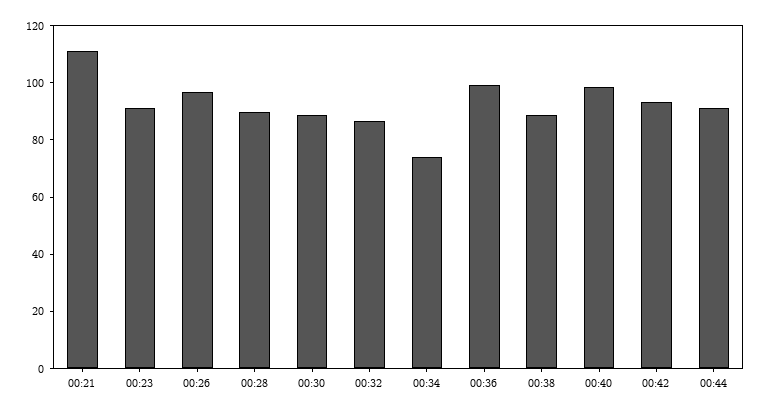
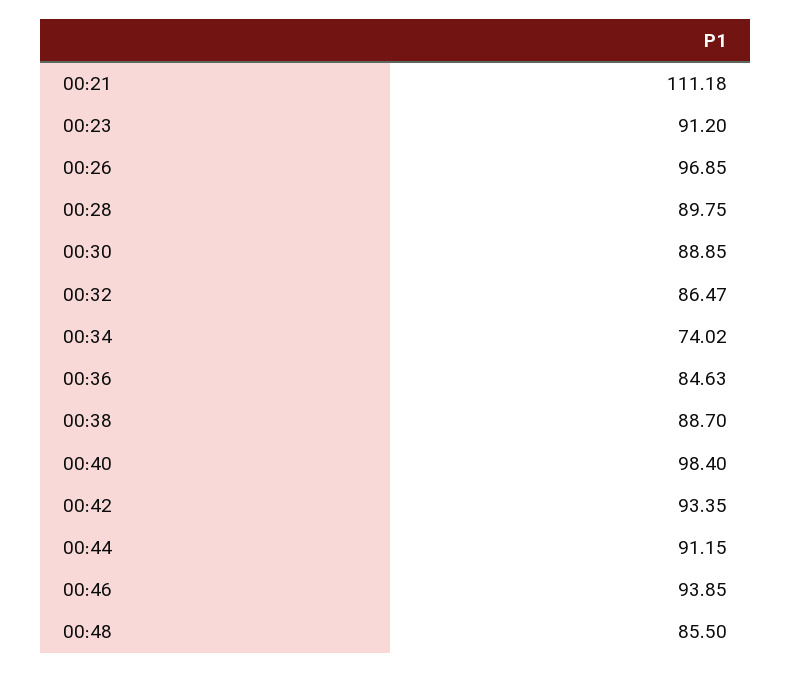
00:36: 100 -> 84.63
00:46: none -> 93.85
00:48: none -> 85.5

